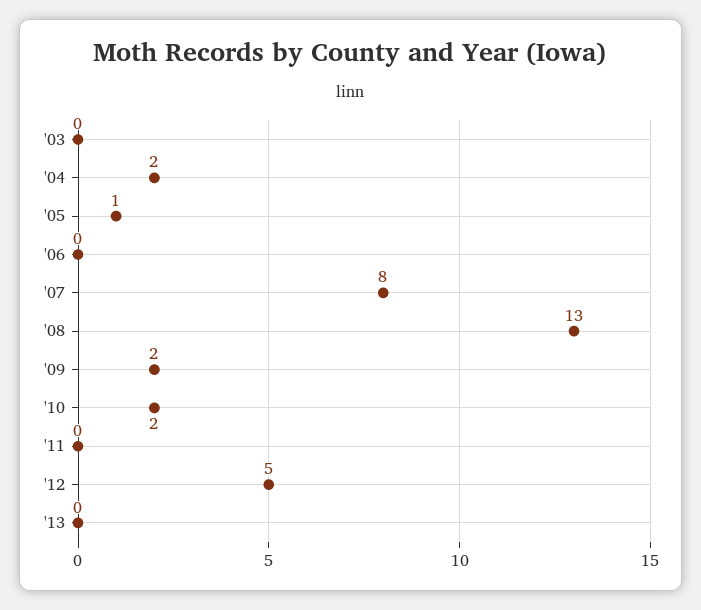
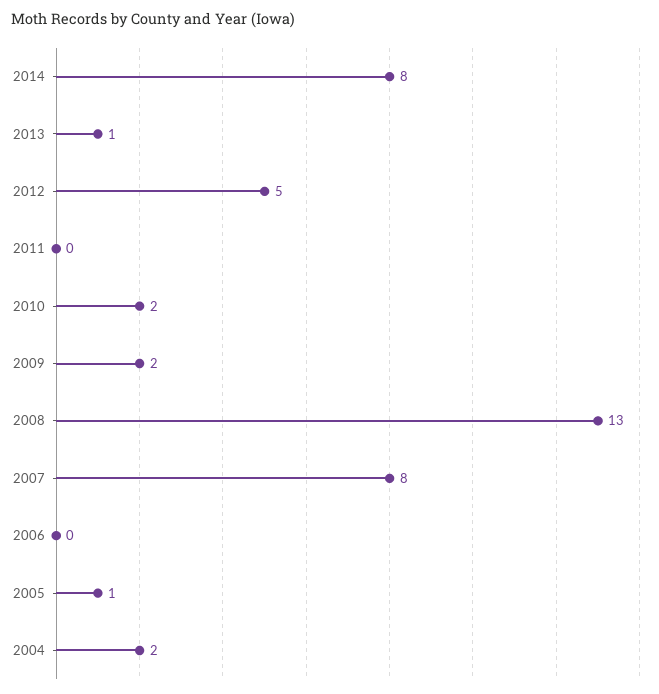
'03: 0 -> none
'13: 0 -> 1
2014: none -> 8

